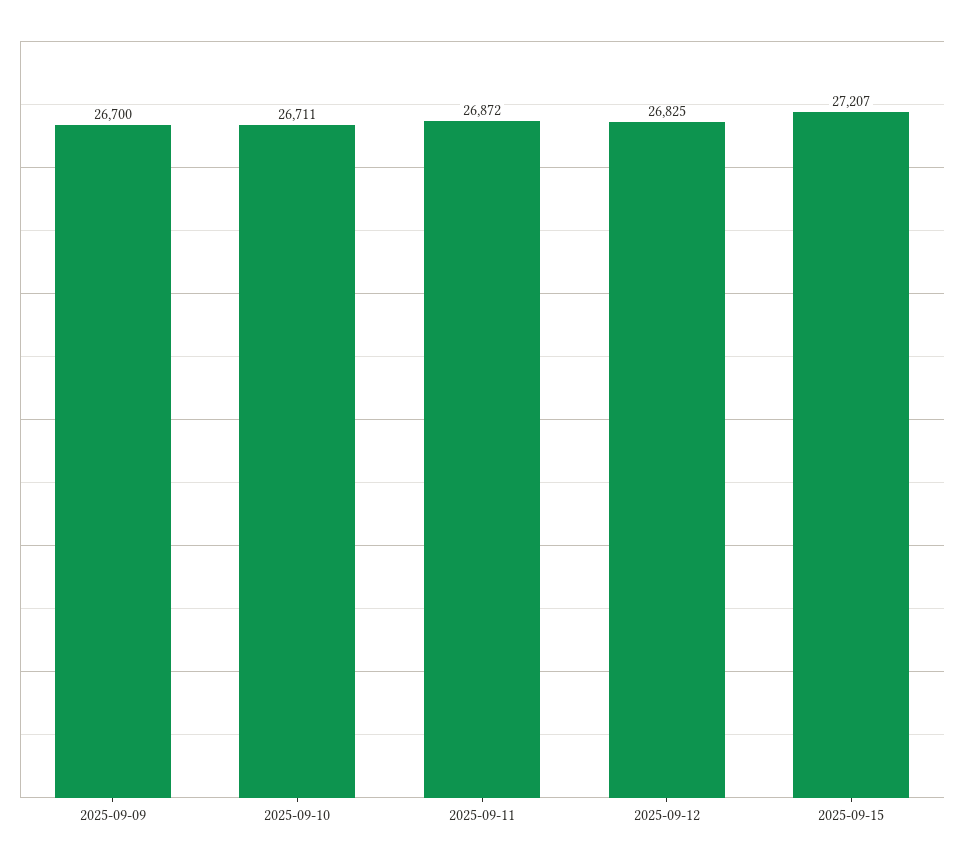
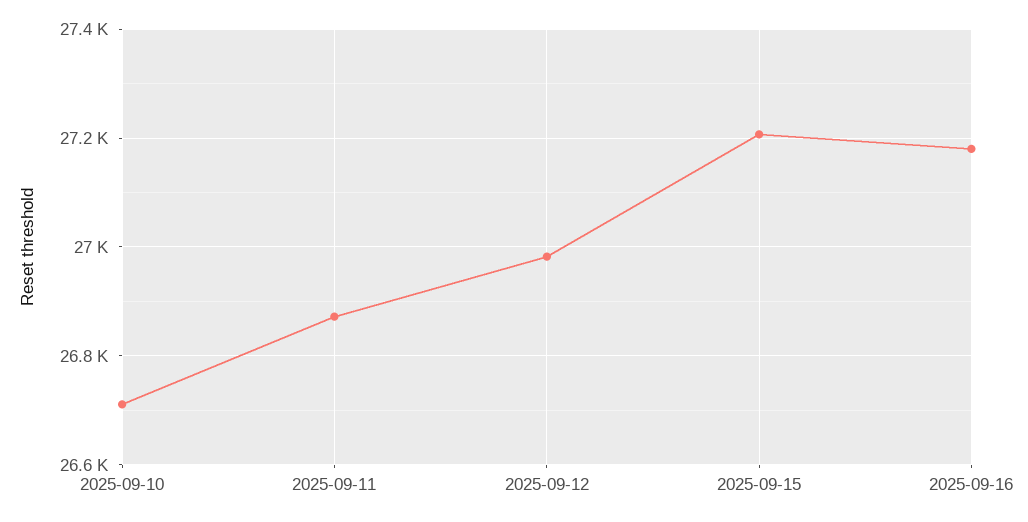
2025-09-09: 26700 -> none
2025-09-12: 26825 -> 26980
2025-09-16: none -> 27180

